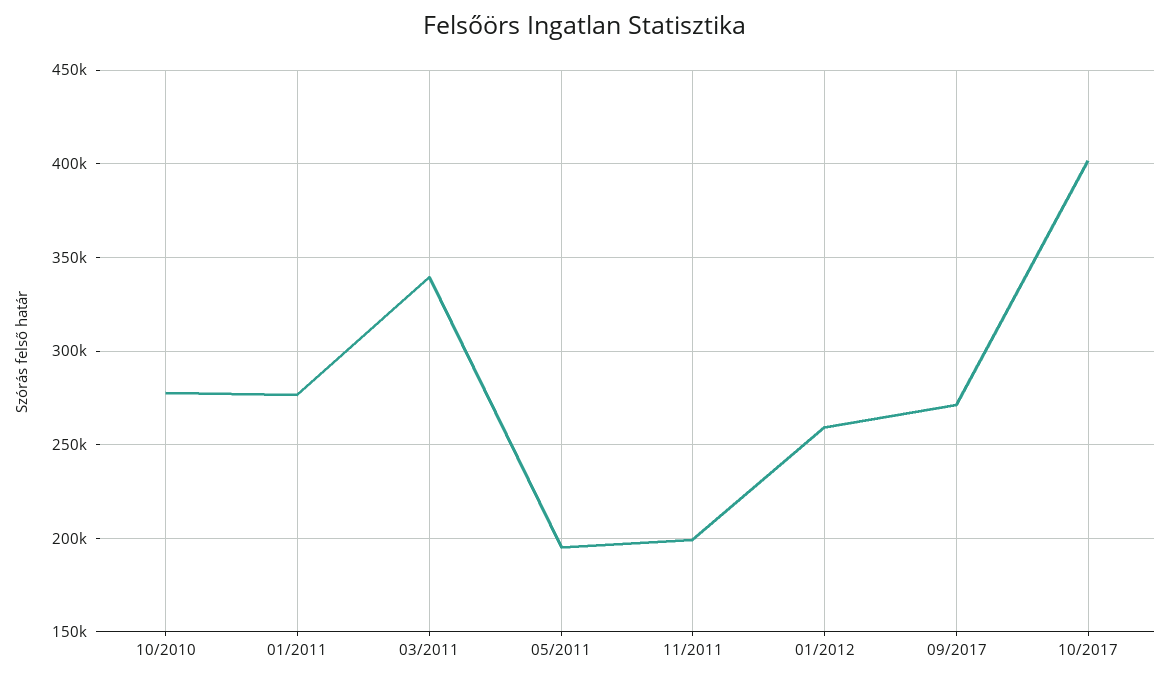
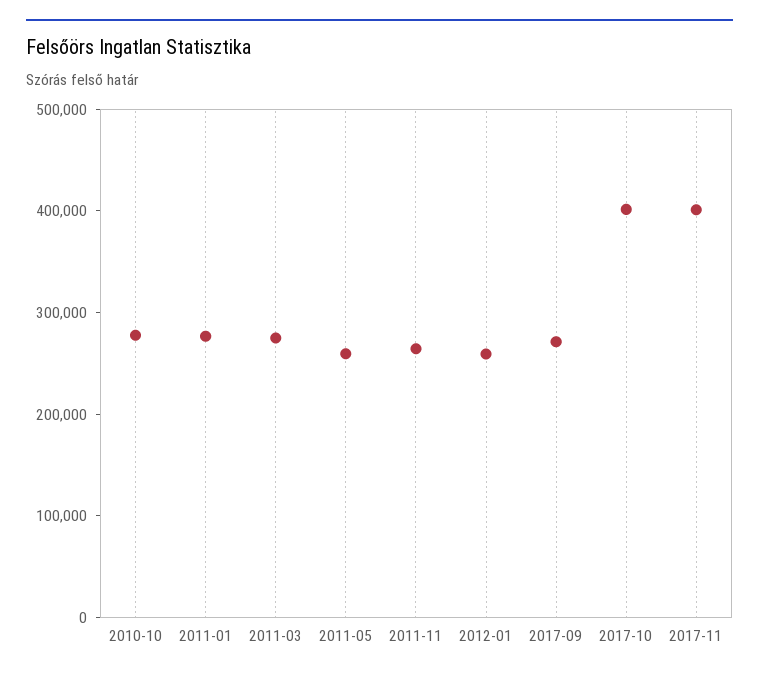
03/2011: 340000 -> 280000
05/2011: 195000 -> 260000
11/2011: 200000 -> 260000
2017-11: none -> 400000

